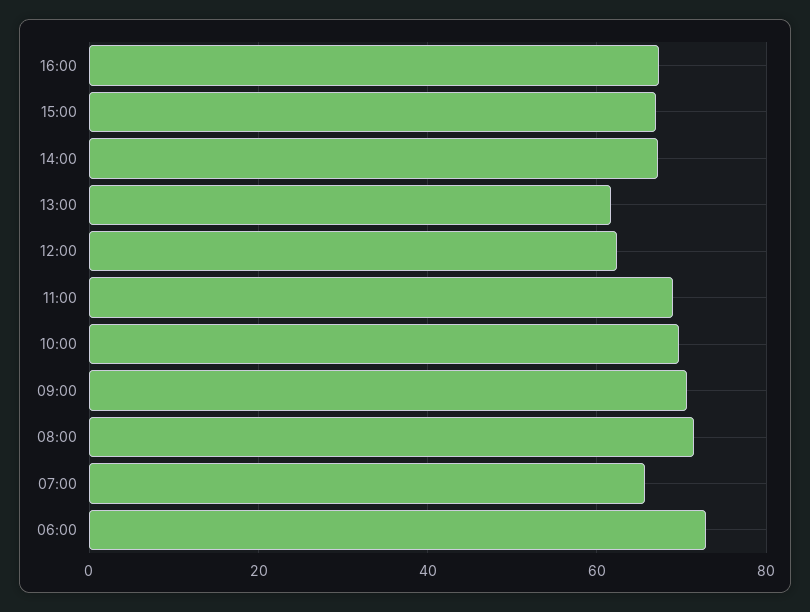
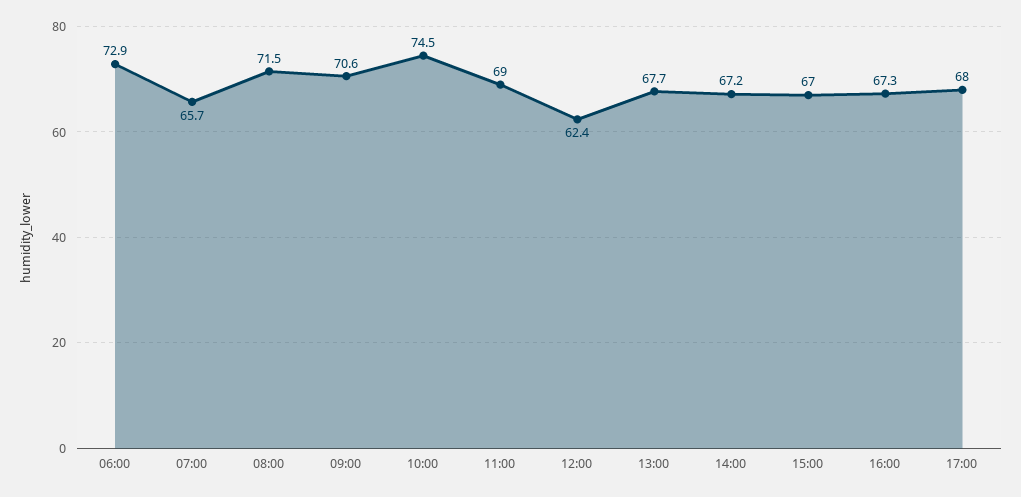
13:00: 62 -> 67.7
10:00: 70 -> 74.5
17:00: none -> 68

